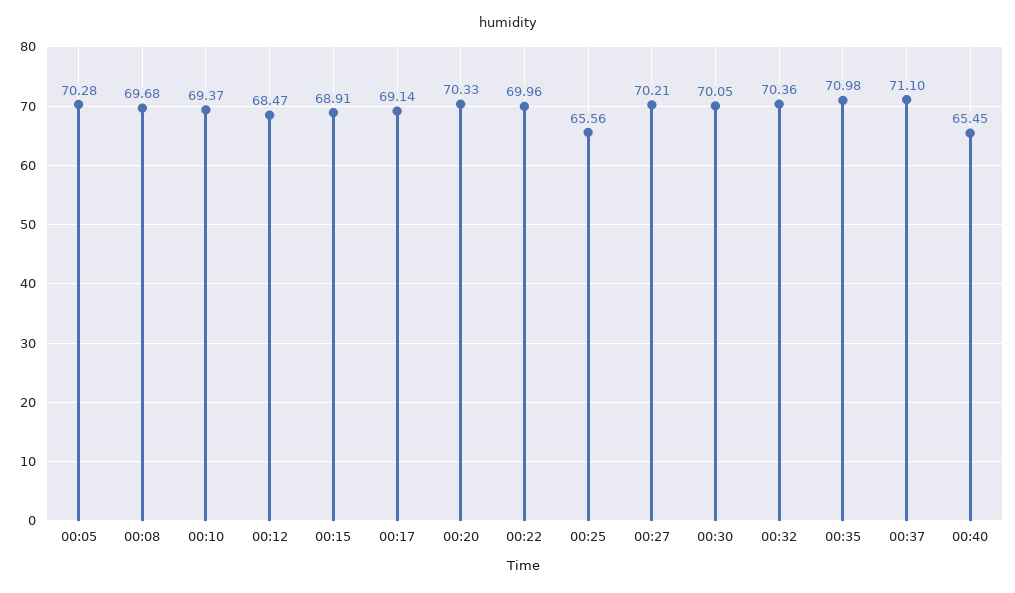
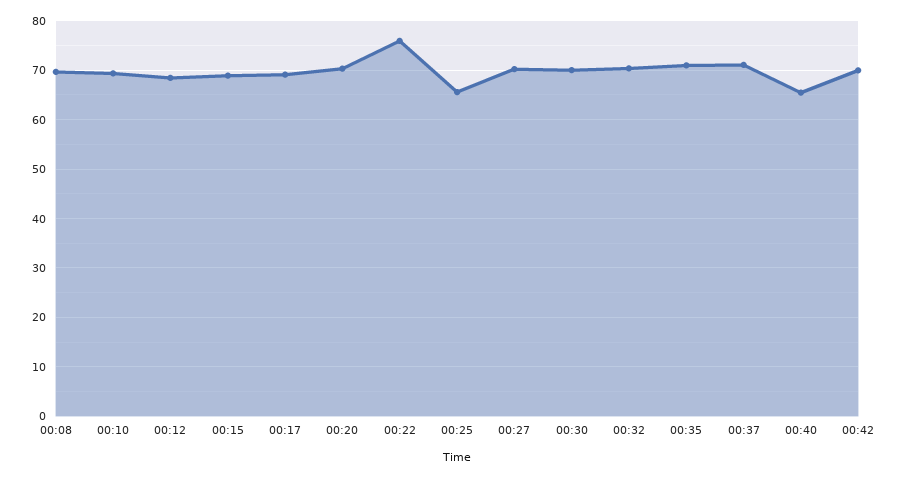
00:05: 70.28 -> none
00:22: 69.96 -> 76
00:42: none -> 70

